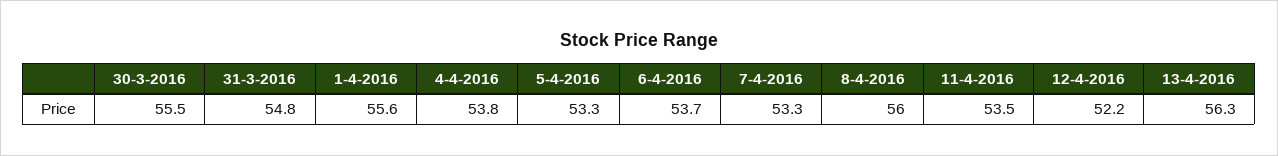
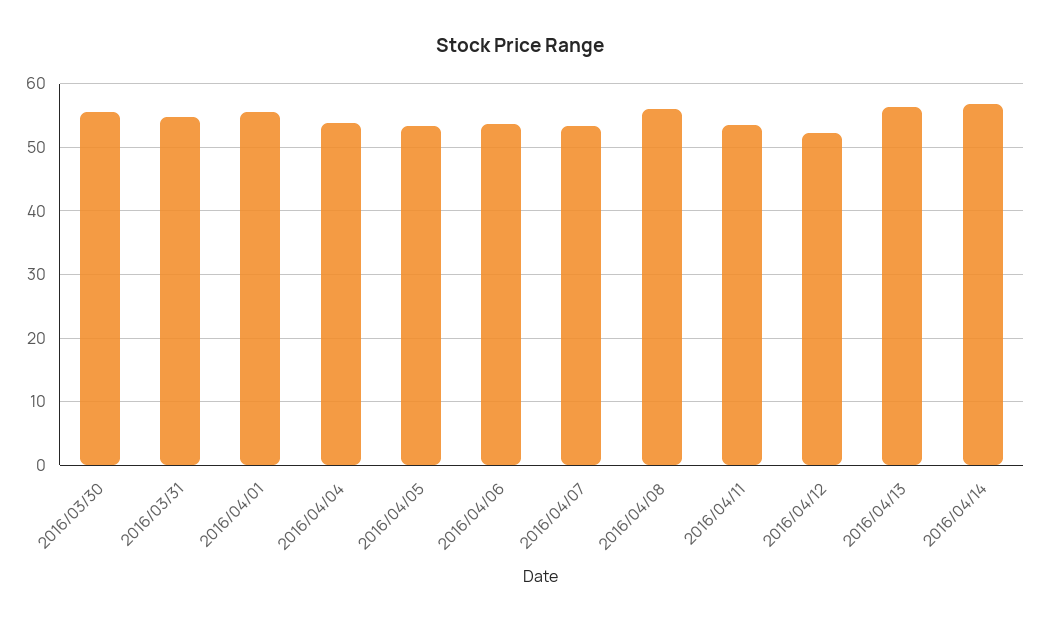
2016/04/14: none -> 57

